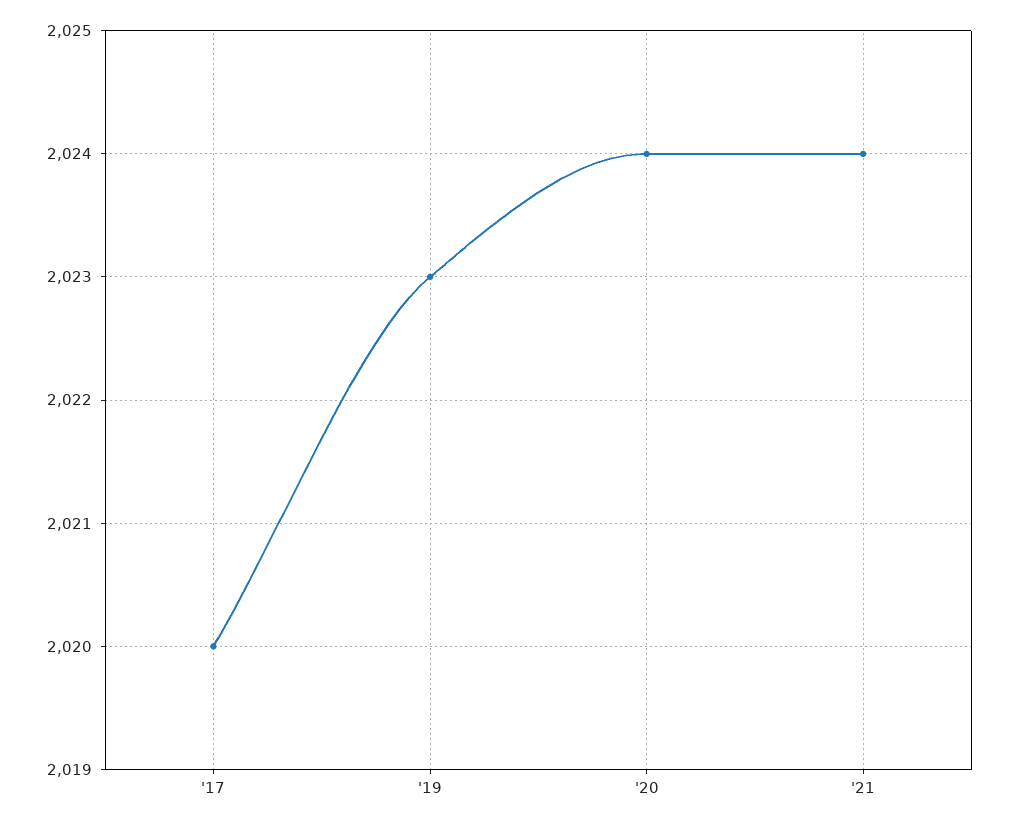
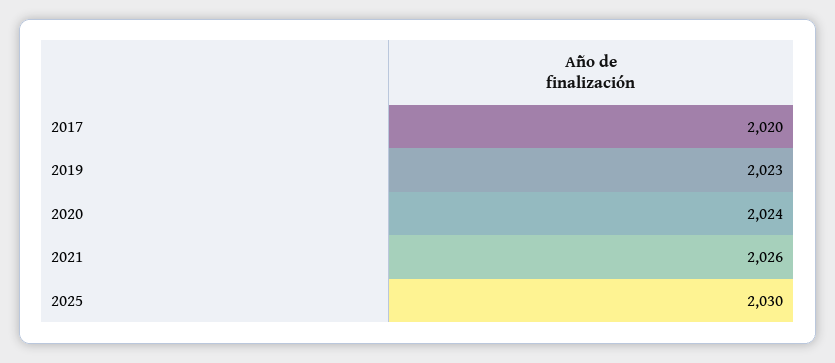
'21: 2024 -> 2026
2025: none -> 2030

